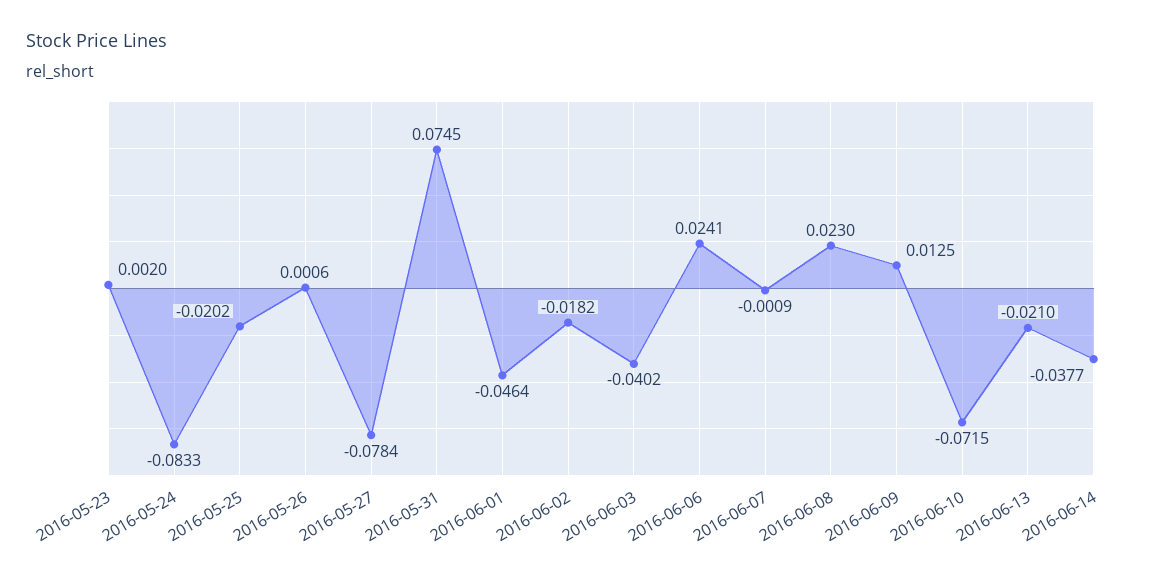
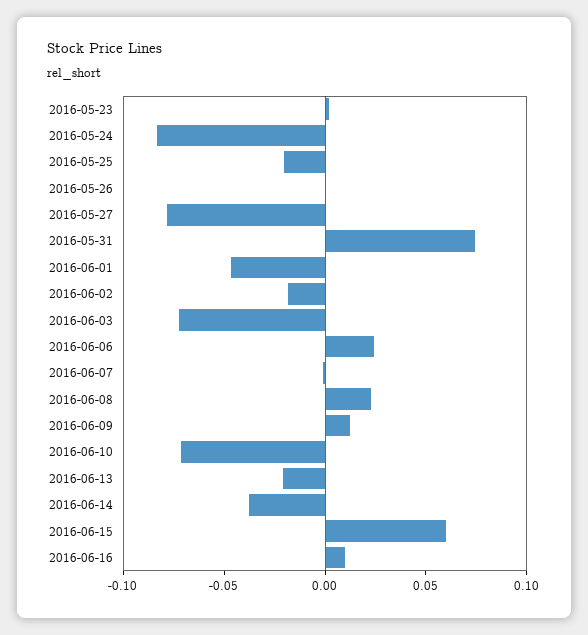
2016-06-03: -0.0402 -> -0.07
2016-06-15: none -> 0.06
2016-06-16: none -> 0.01

